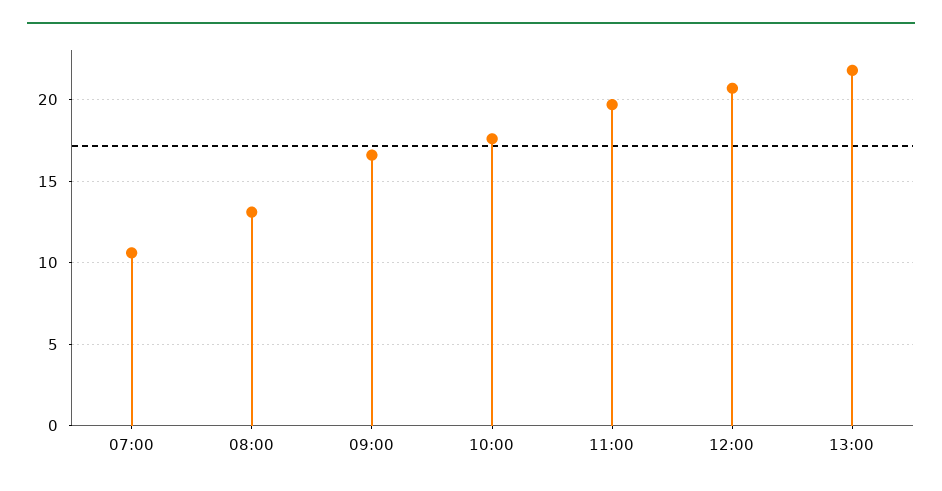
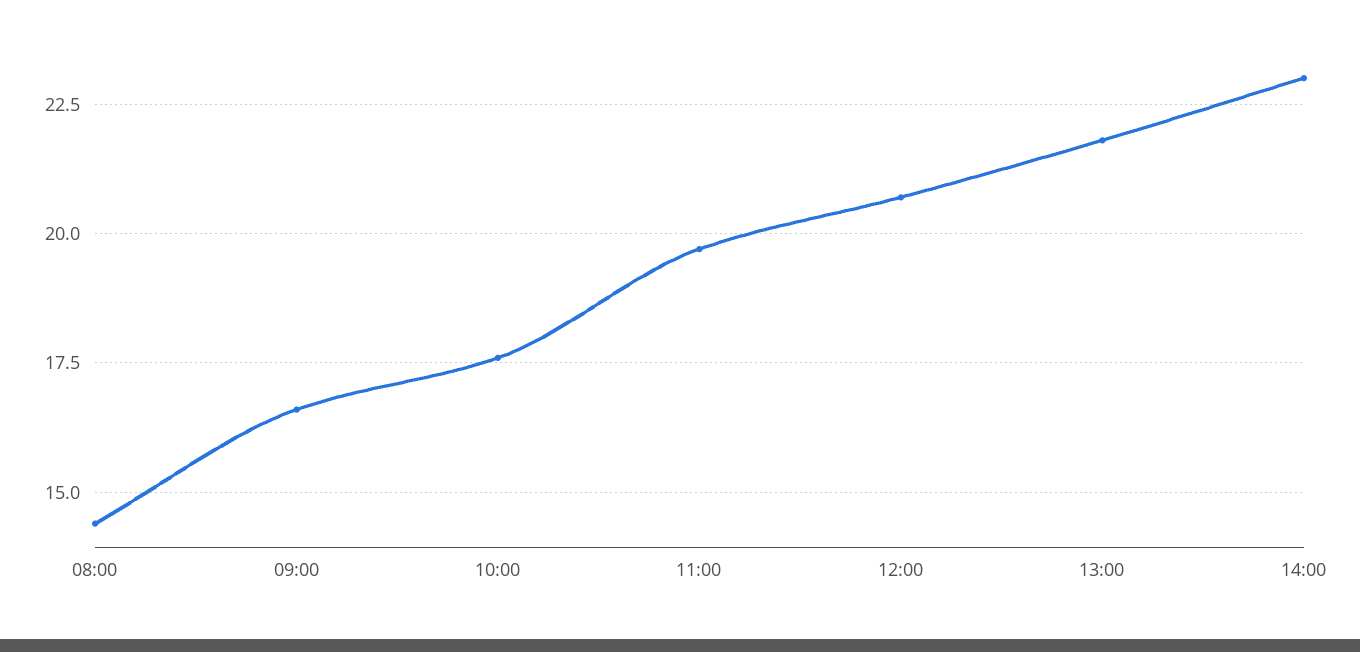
07:00: 10.5 -> none
08:00: 13 -> 14.5
14:00: none -> 23

